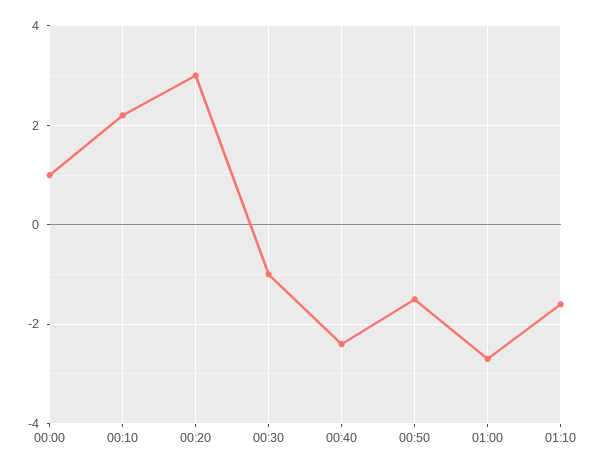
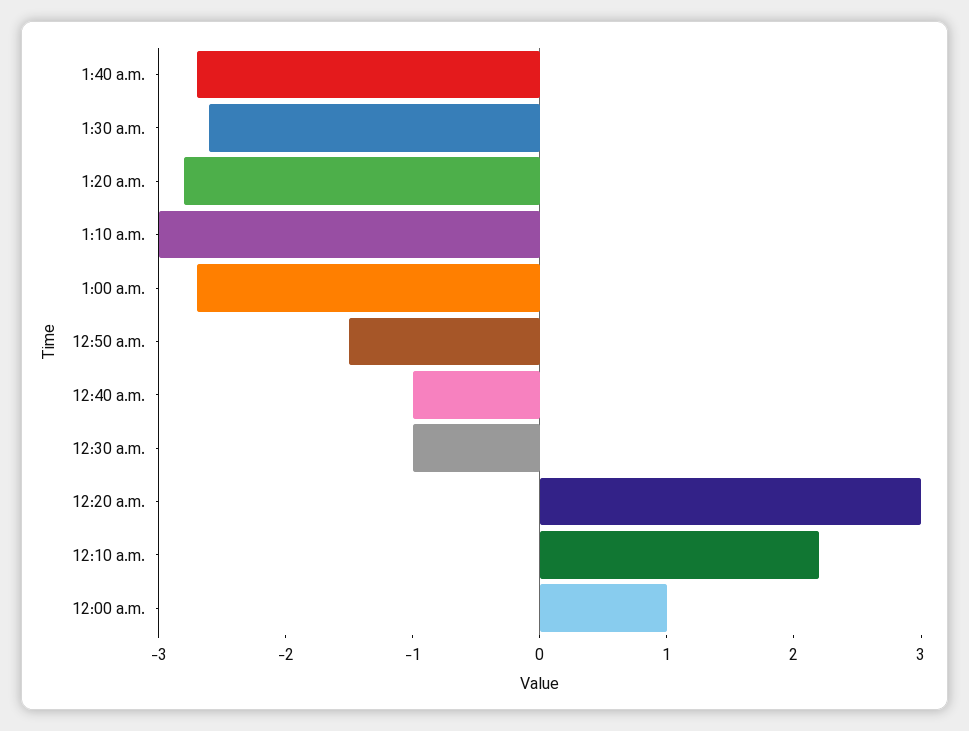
00:40: -2.5 -> -1
01:10: -1.5 -> -3
1:40 a.m.: none -> -2.7
1:30 a.m.: none -> -2.6
1:20 a.m.: none -> -2.8

